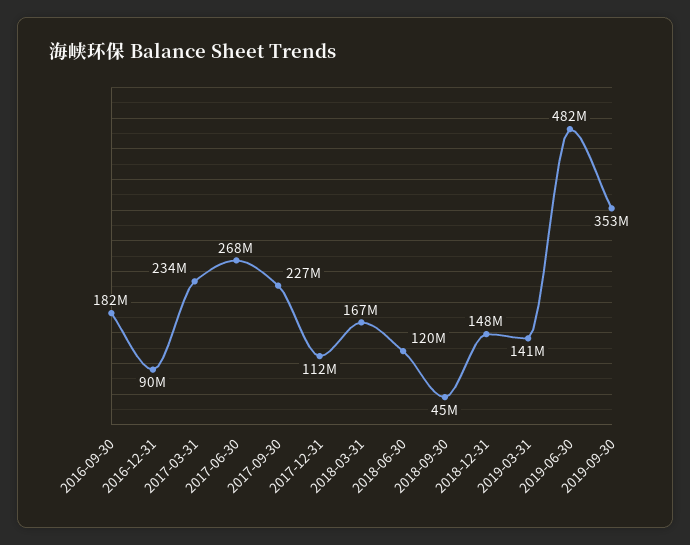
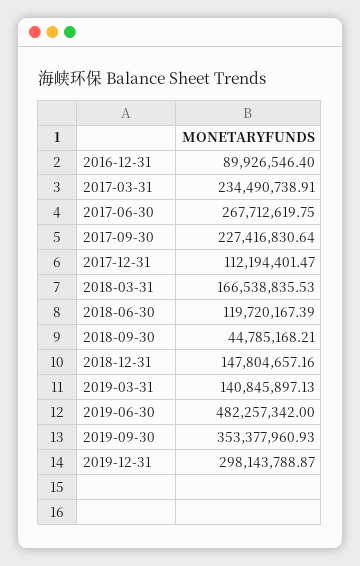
2016-09-30: 182000000 -> none
2019-12-31: none -> 298143788.87

